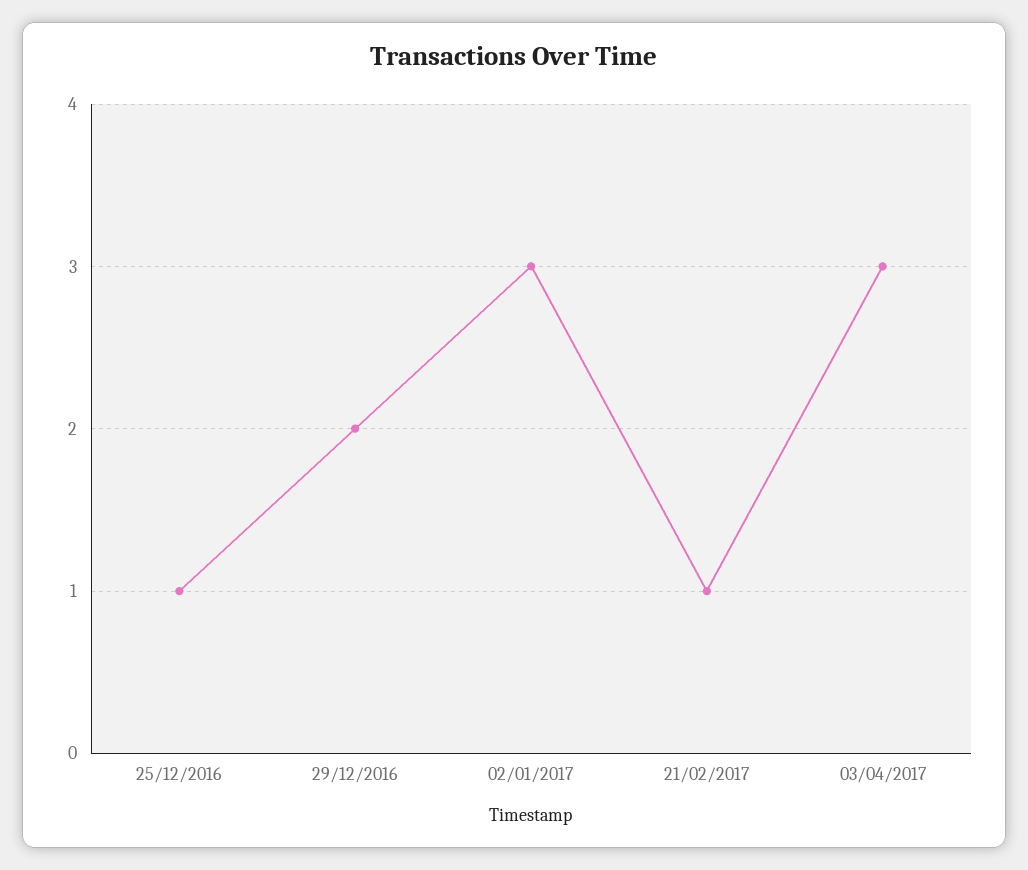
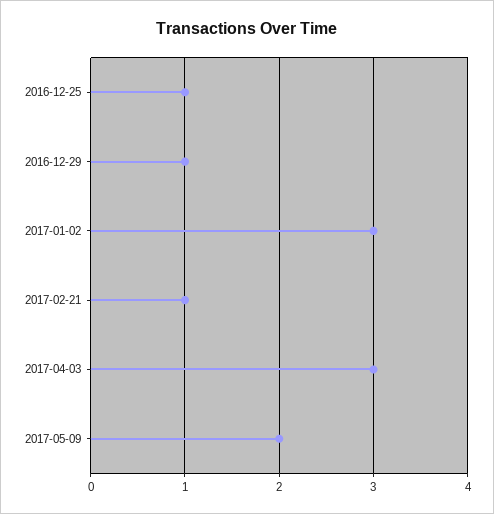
29/12/2016: 2 -> 1
2017-05-09: none -> 2

